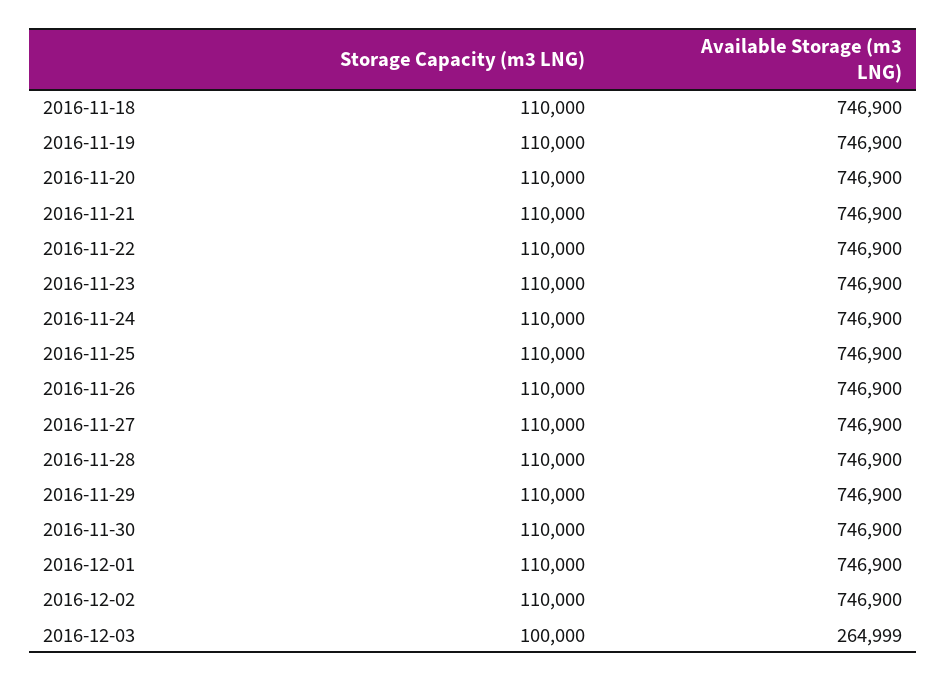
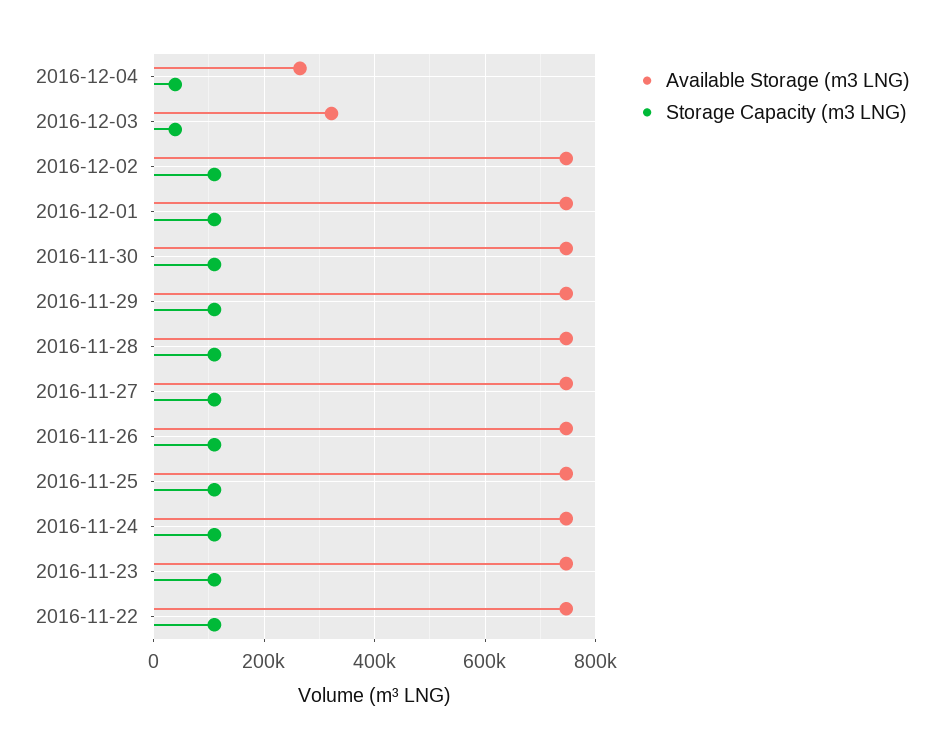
Storage Capacity (m3 LNG), 2016-11-18: 110000 -> none
Available Storage (m3 LNG), 2016-11-18: 746900 -> none
Storage Capacity (m3 LNG), 2016-11-19: 110000 -> none
Available Storage (m3 LNG), 2016-11-19: 746900 -> none
Storage Capacity (m3 LNG), 2016-11-20: 110000 -> none
Available Storage (m3 LNG), 2016-11-20: 746900 -> none
Storage Capacity (m3 LNG), 2016-11-21: 110000 -> none
Available Storage (m3 LNG), 2016-11-21: 746900 -> none
Storage Capacity (m3 LNG), 2016-12-03: 100000 -> 40000
Available Storage (m3 LNG), 2016-12-03: 264999 -> 320000
Available Storage (m3 LNG), 2016-12-04: none -> 260000
Storage Capacity (m3 LNG), 2016-12-04: none -> 40000

